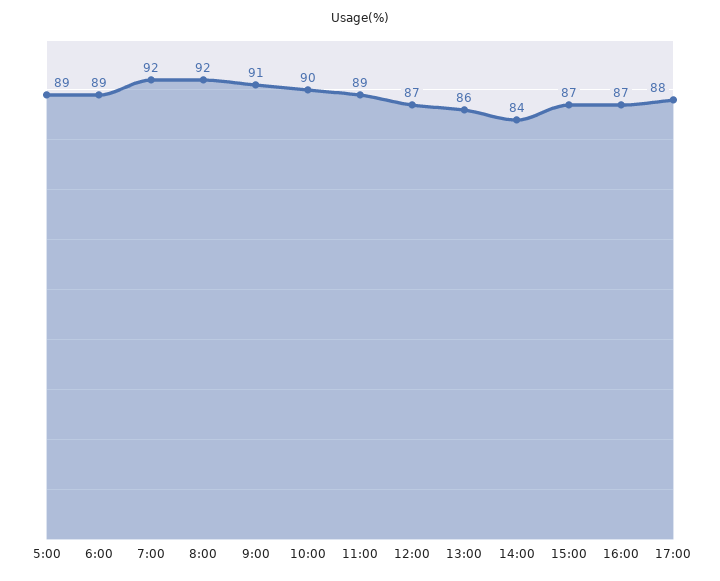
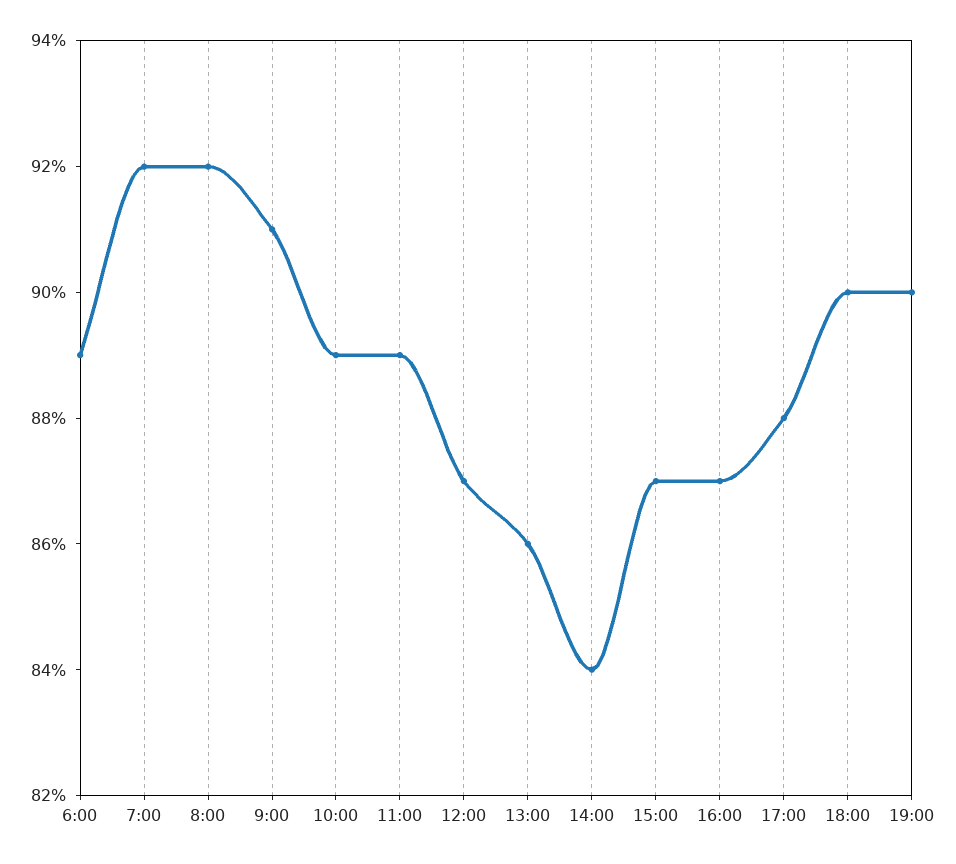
5:00: 89 -> none
10:00: 90 -> 89
18:00: none -> 90
19:00: none -> 90

